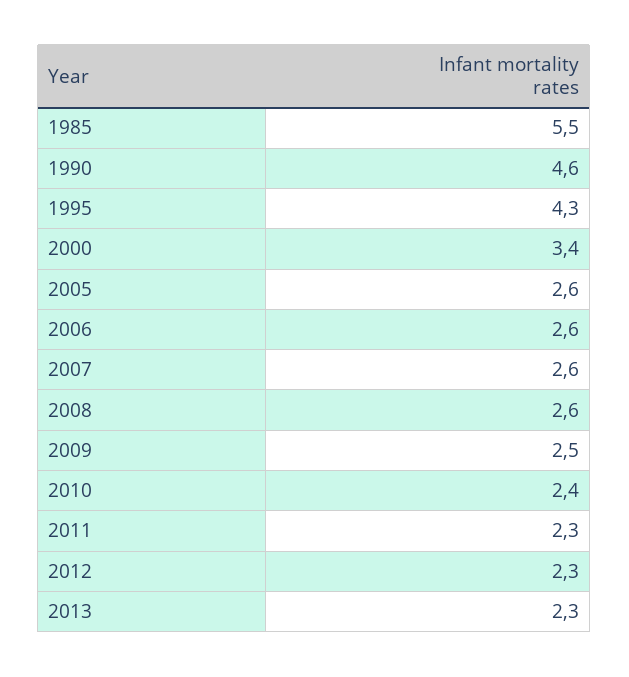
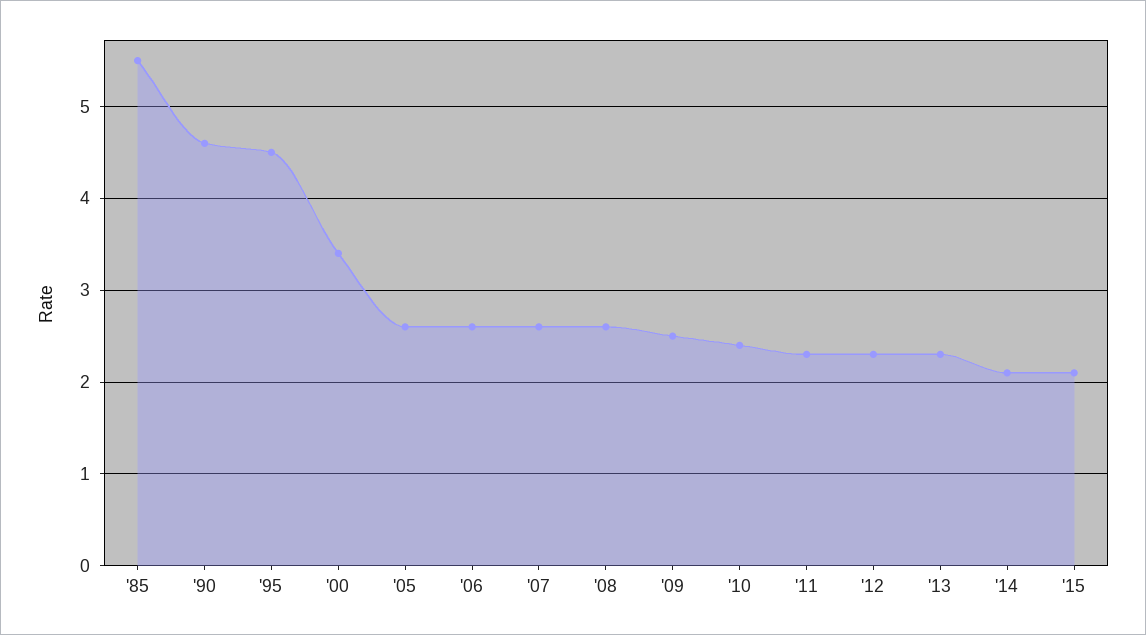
1995: 4.3 -> 4.5
'14: none -> 2.1
'15: none -> 2.1

